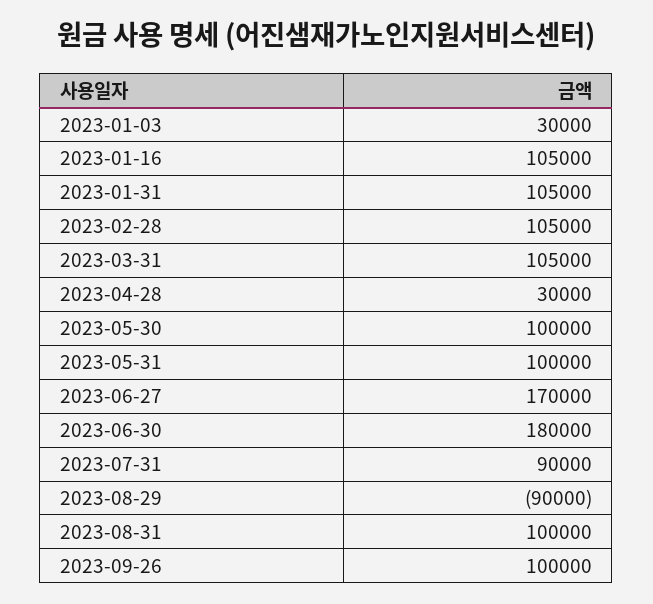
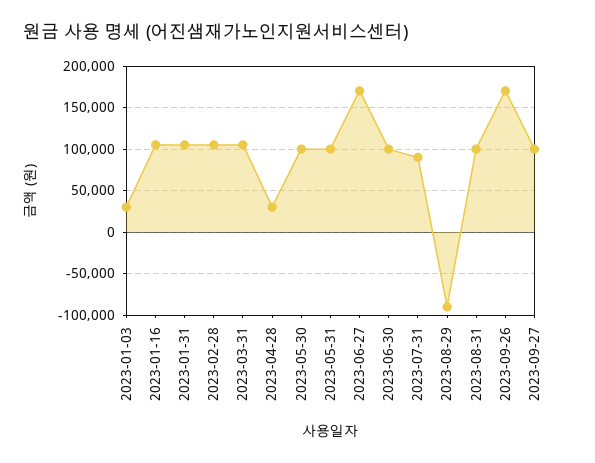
2023-06-30: 180000 -> 100000
2023-09-26: 100000 -> 170000
2023-09-27: none -> 100000

